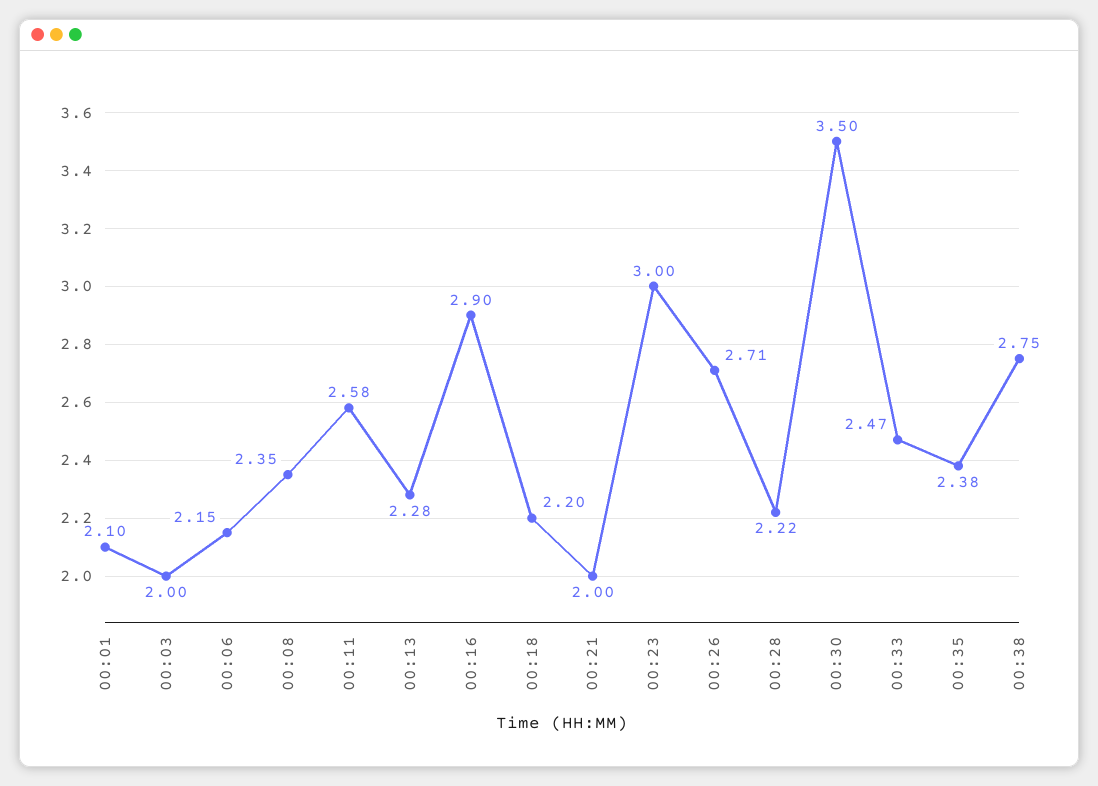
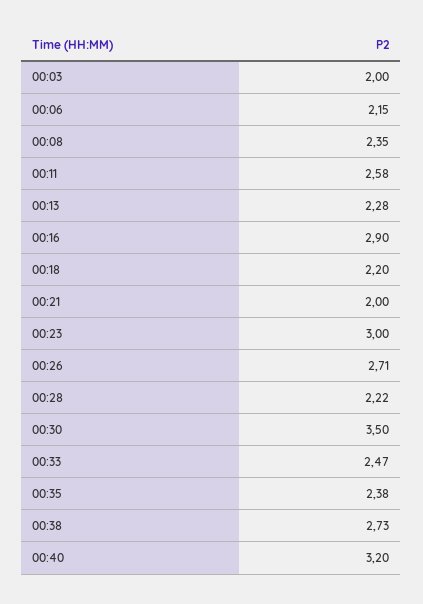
00:01: 2.1 -> none
00:38: 2.75 -> 2.73
00:40: none -> 3.2

